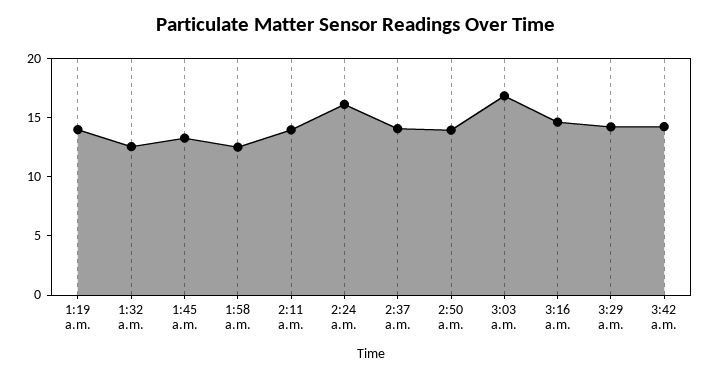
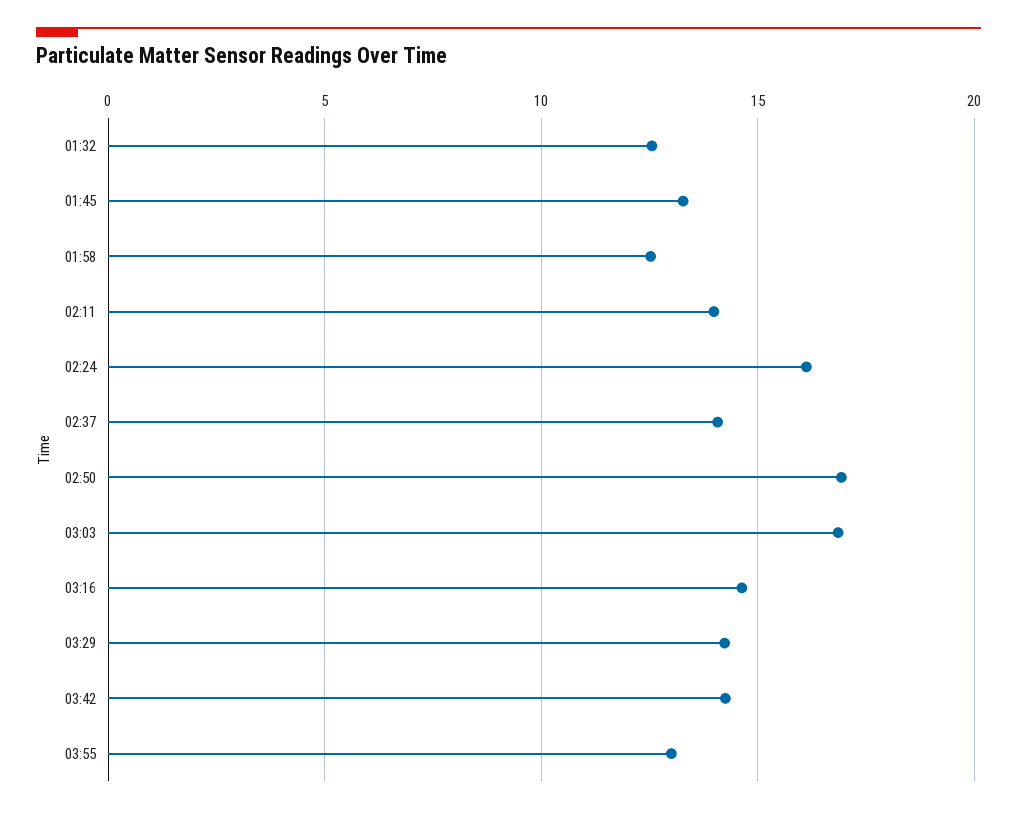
1:19 a.m.: 14 -> none
2:50 a.m.: 14 -> 17
03:55: none -> 13

